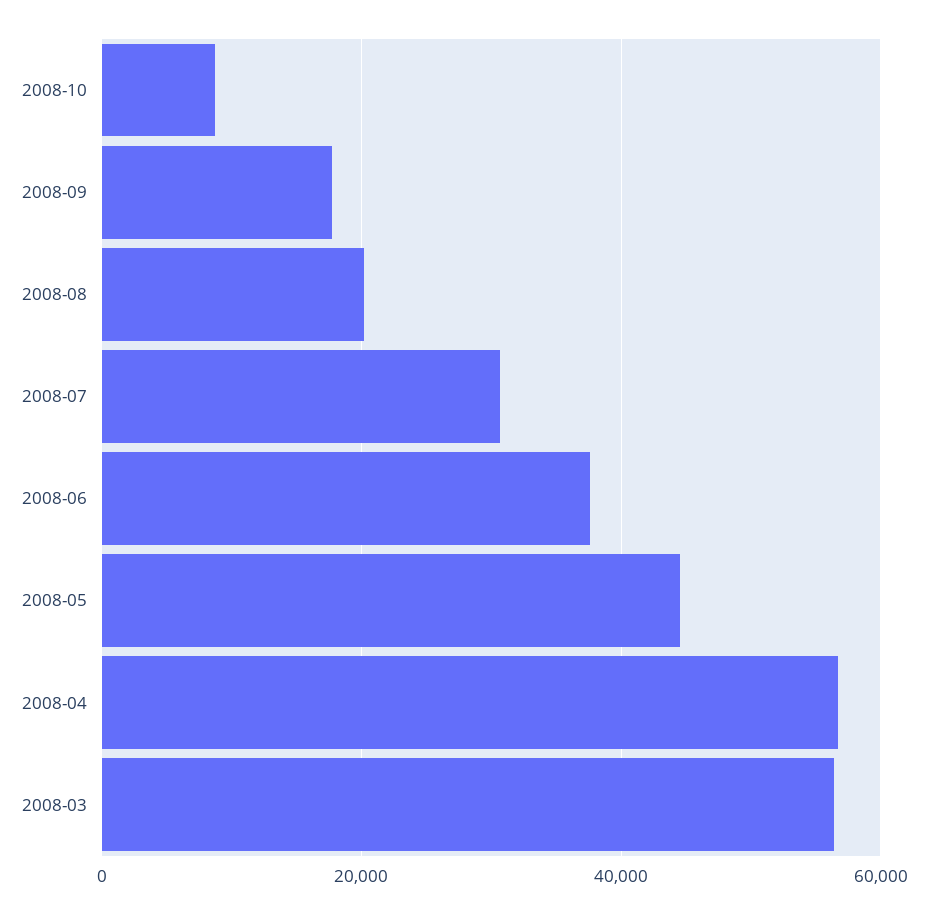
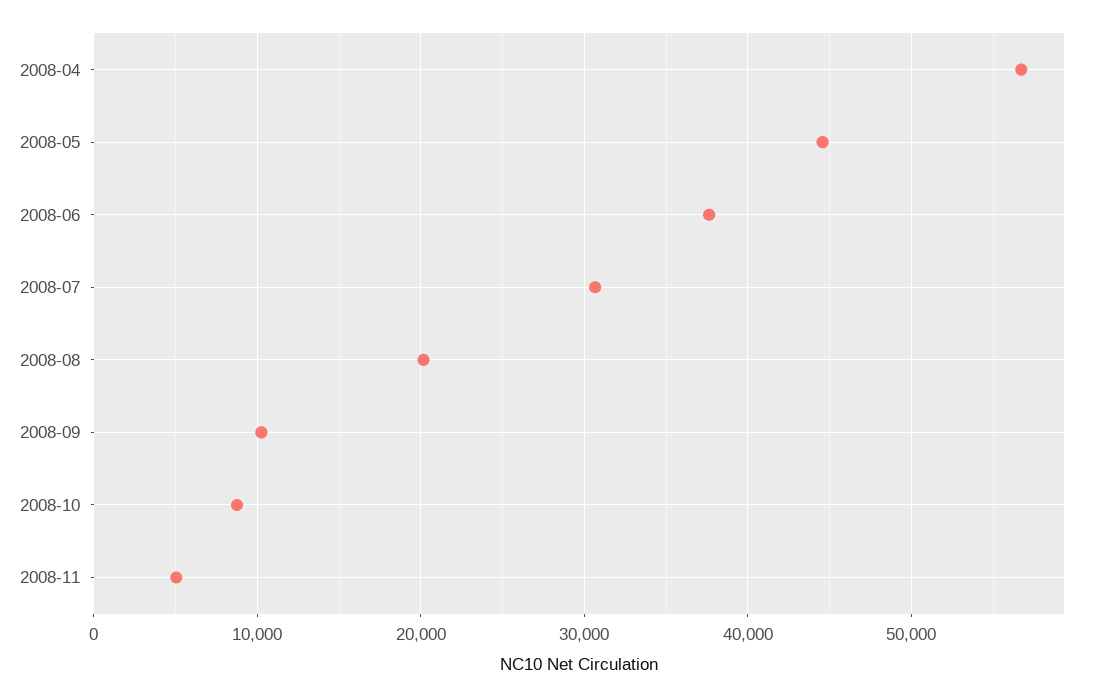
2008-09: 18000 -> 10000
2008-03: 56000 -> none
2008-11: none -> 5000

